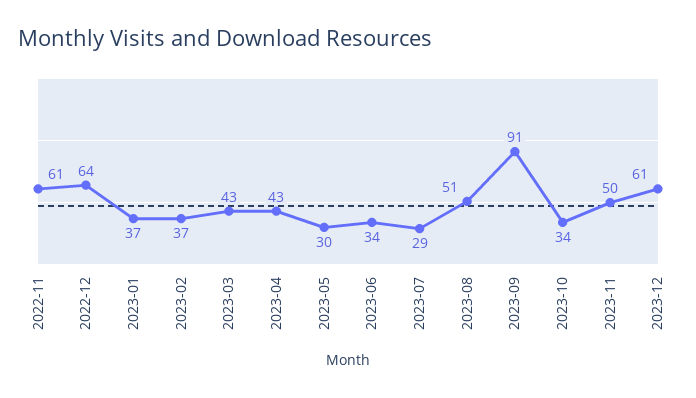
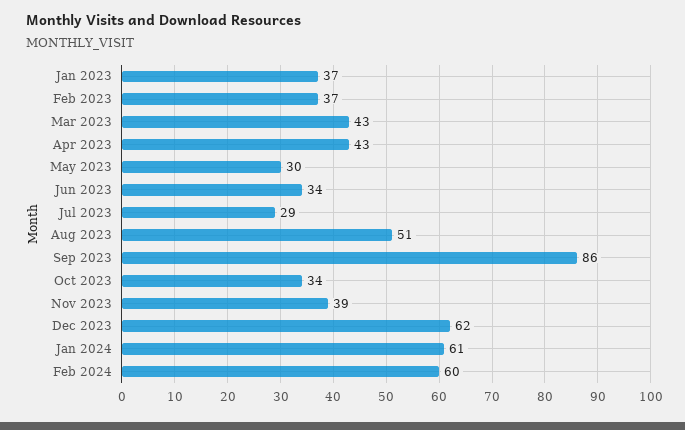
2022-11: 61 -> none
2022-12: 64 -> none
2023-09: 91 -> 86
2023-11: 50 -> 39
2023-12: 61 -> 62
Jan 2024: none -> 61
Feb 2024: none -> 60

